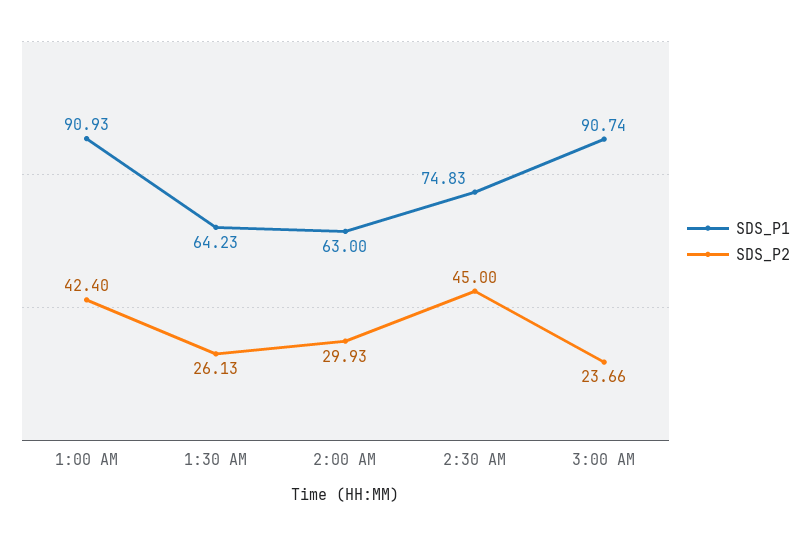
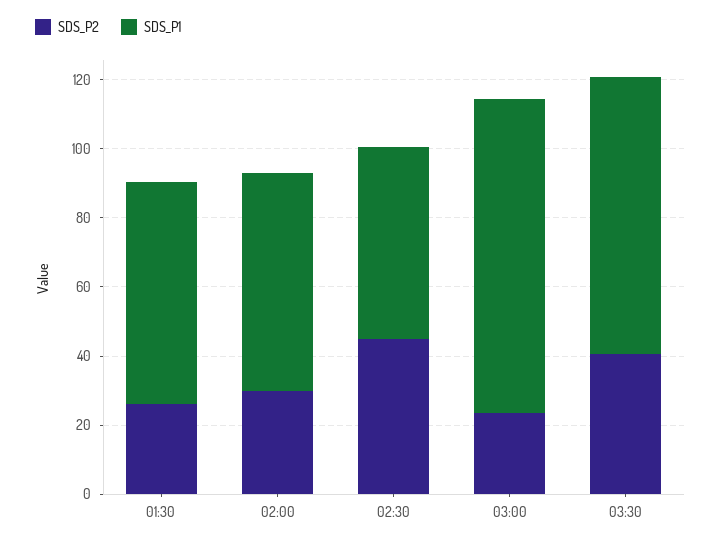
SDS_P1, 1:00 AM: 90.93 -> none
SDS_P2, 1:00 AM: 42.4 -> none
SDS_P1, 2:30 AM: 74.83 -> 55
SDS_P2, 03:30: none -> 40
SDS_P1, 03:30: none -> 80

